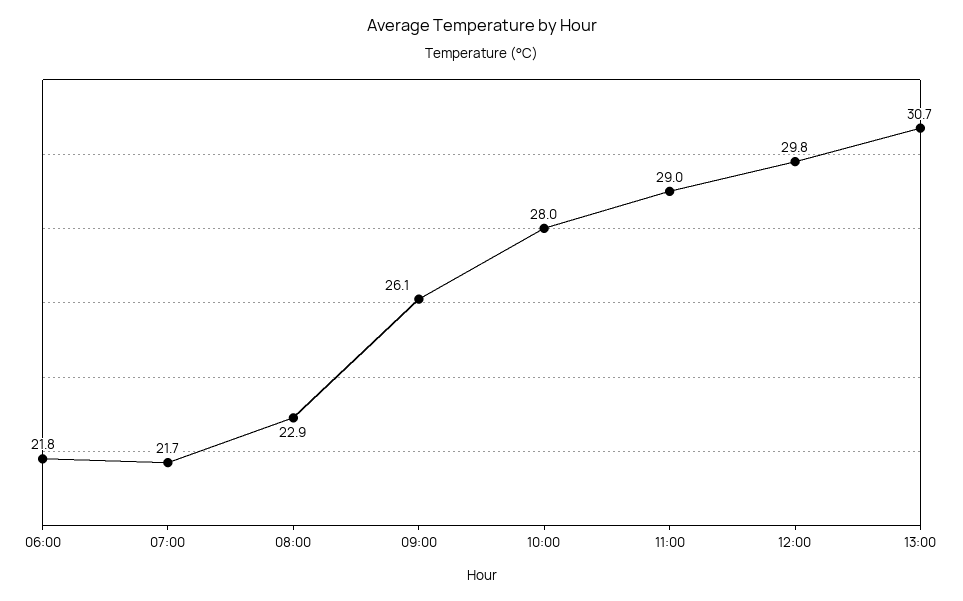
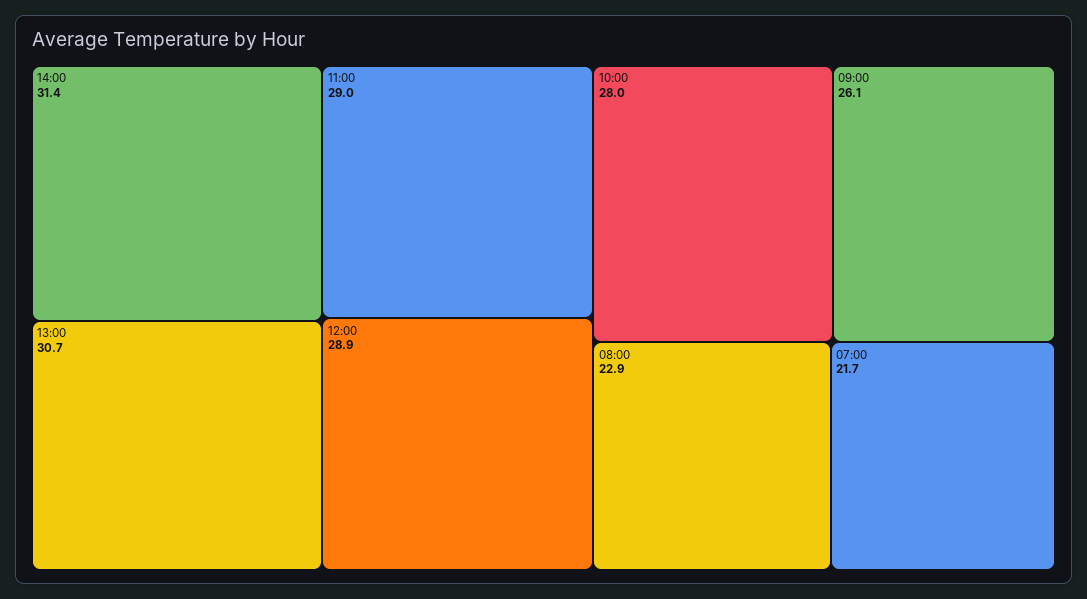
06:00: 21.8 -> none
12:00: 29.8 -> 28.9
14:00: none -> 31.4

